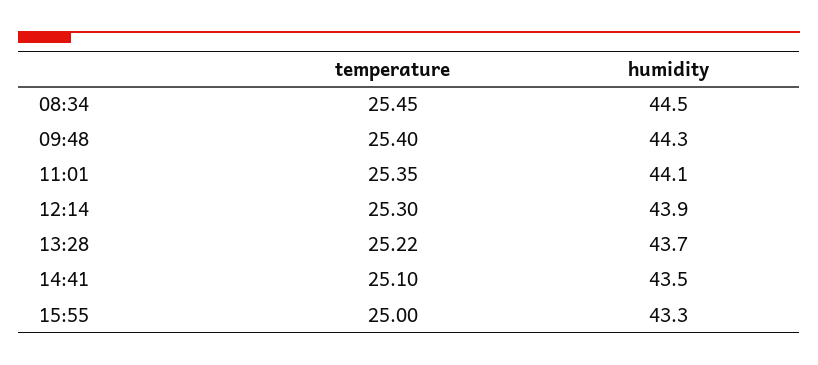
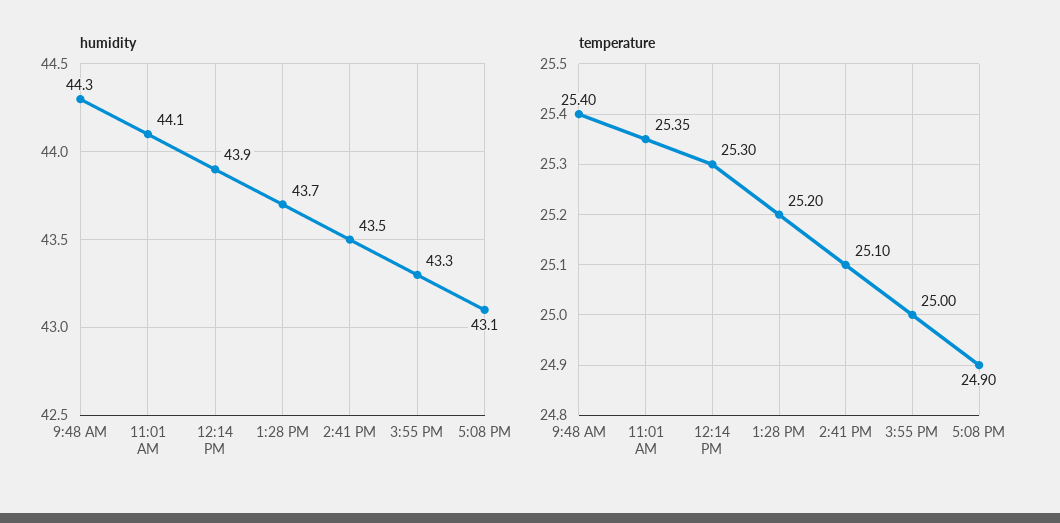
temperature, 08:34: 25.45 -> none
humidity, 08:34: 44.5 -> none
temperature, 13:28: 25.22 -> 25.2
humidity, 5:08 PM: none -> 43.1
temperature, 5:08 PM: none -> 24.9

